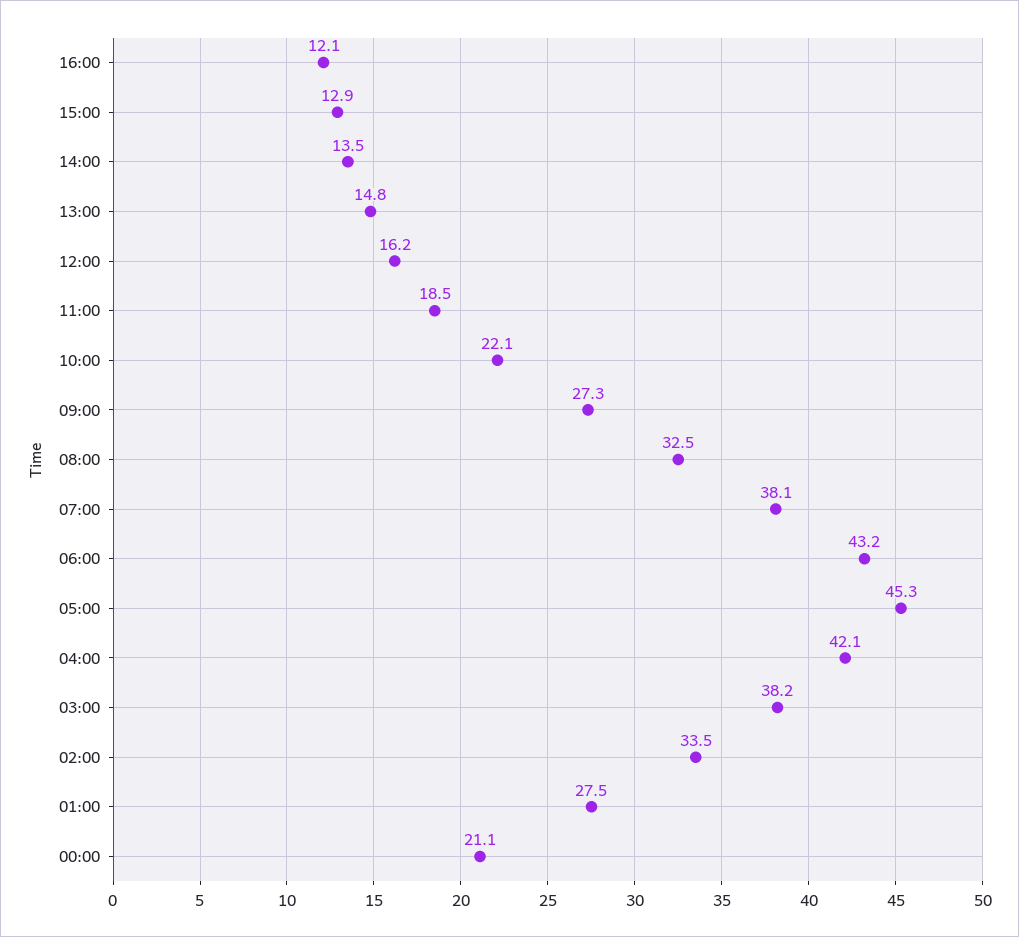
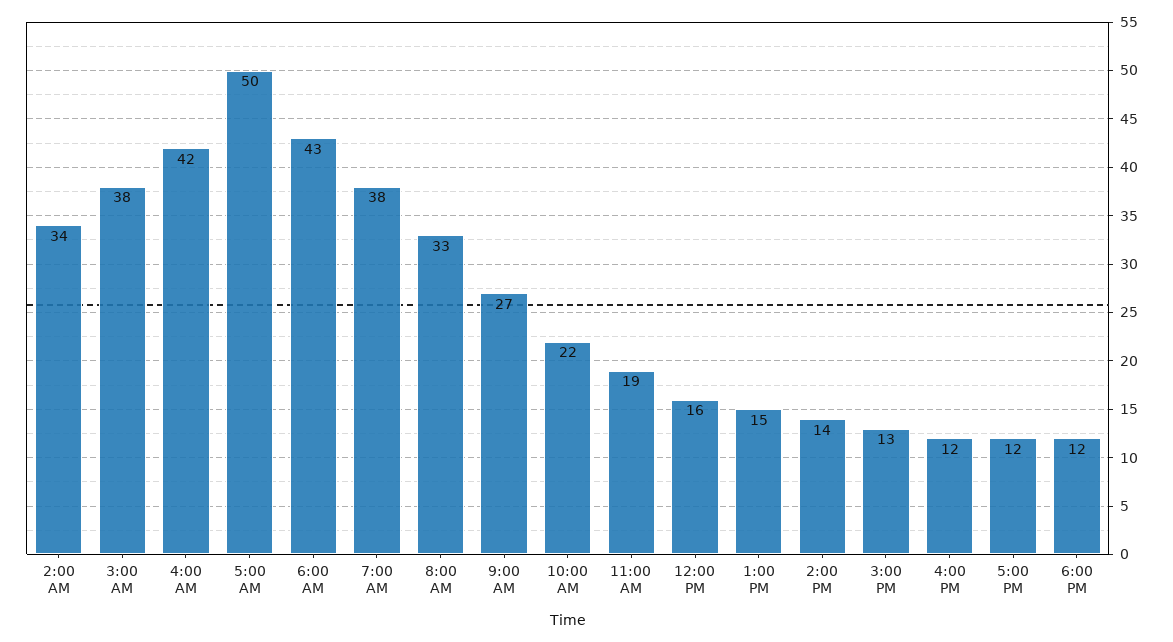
05:00: 45.3 -> 50
01:00: 27.5 -> none
00:00: 21.1 -> none
5:00 PM: none -> 12
6:00 PM: none -> 12

